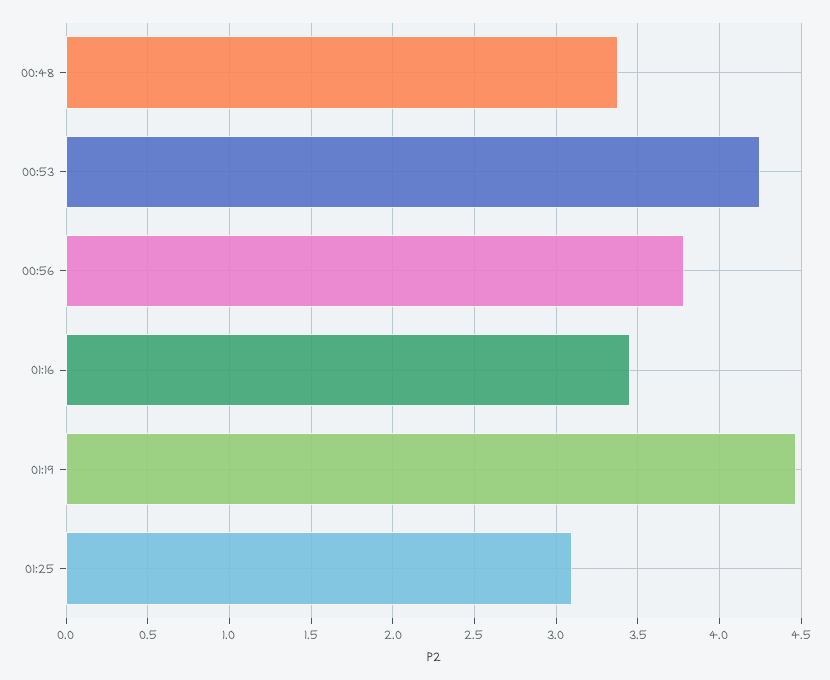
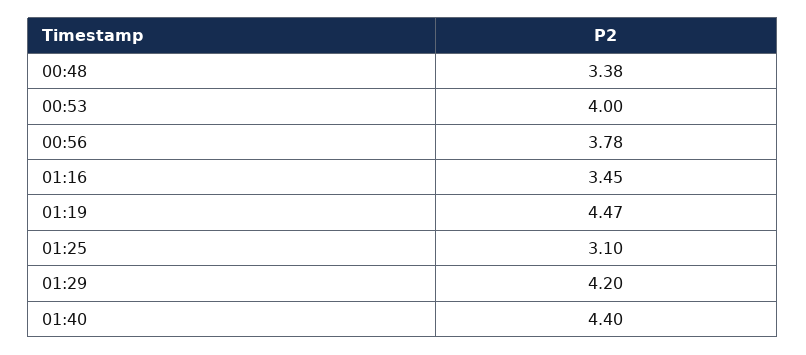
00:53: 4.25 -> 4
01:29: none -> 4.2
01:40: none -> 4.4

